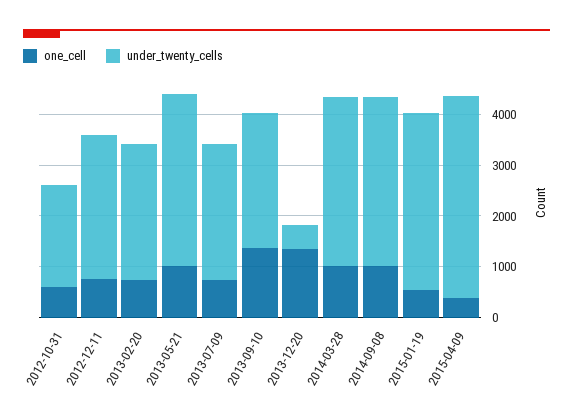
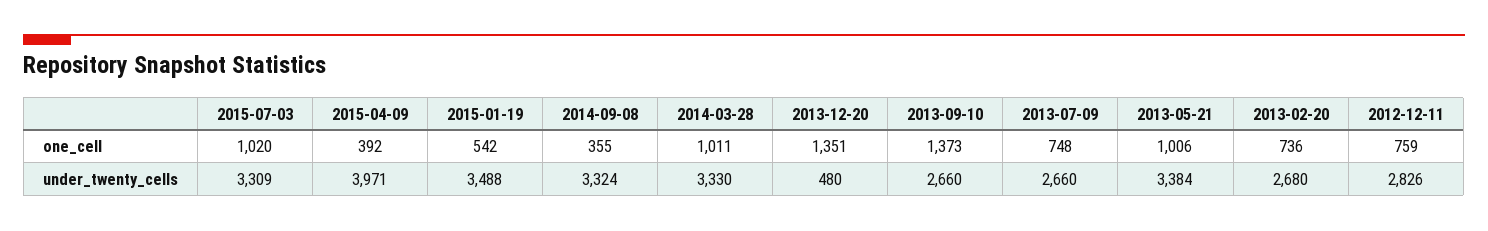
one_cell, 2012-10-31: 600 -> none
under_twenty_cells, 2012-10-31: 2000 -> none
one_cell, 2014-09-08: 1000 -> 355
one_cell, 2015-07-03: none -> 1020
under_twenty_cells, 2015-07-03: none -> 3309

